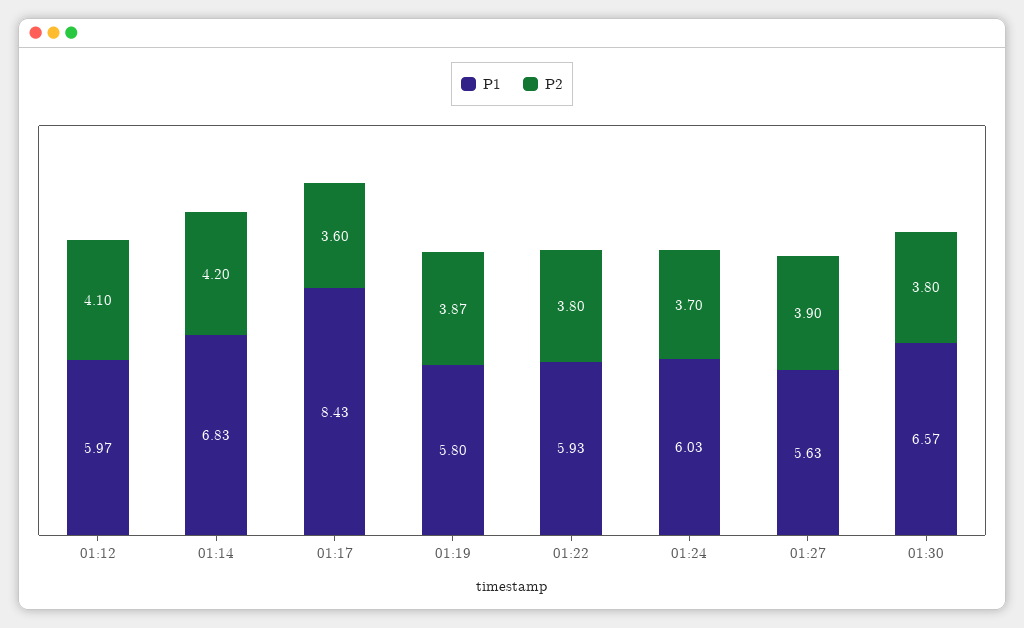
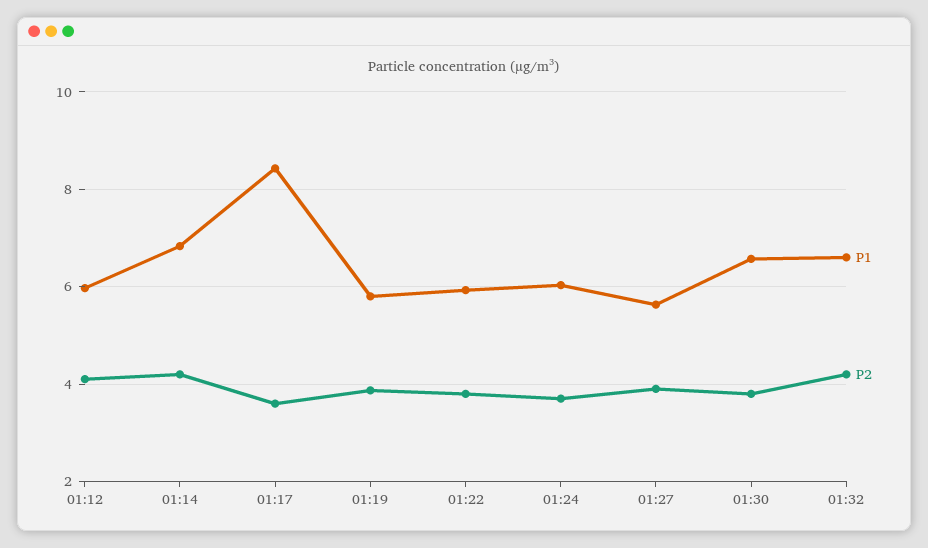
P1, 01:32: none -> 6.6
P2, 01:32: none -> 4.2

